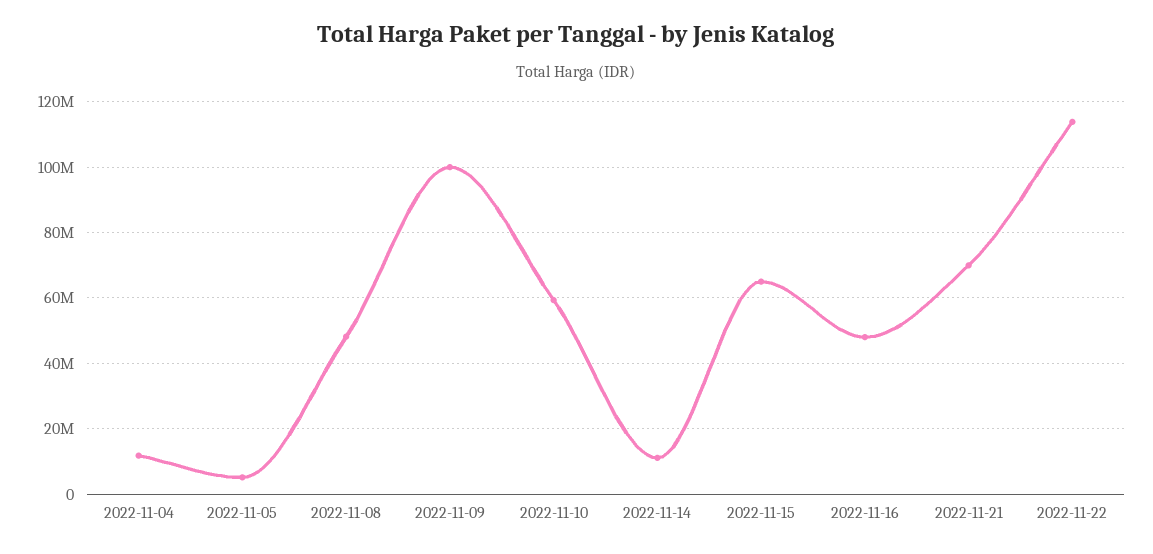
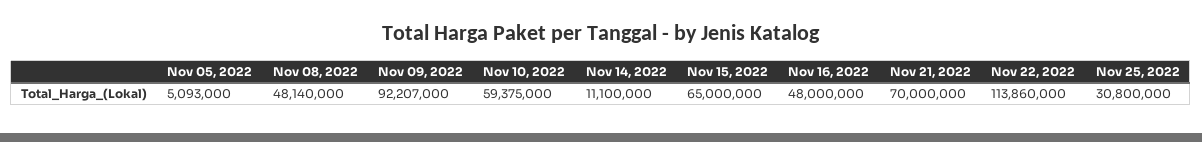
2022-11-04: 12000000 -> none
2022-11-09: 100000000 -> 92207000
Nov 25, 2022: none -> 30800000

